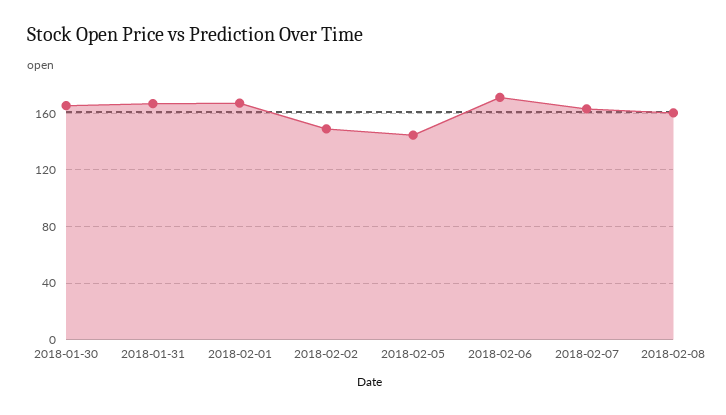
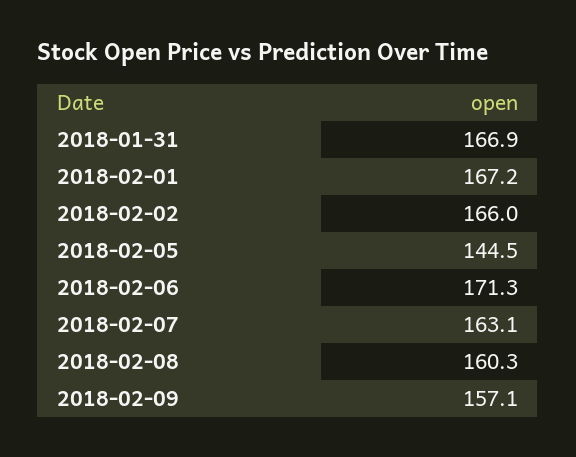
2018-01-30: 165 -> none
2018-02-02: 150 -> 166
2018-02-09: none -> 157.1

